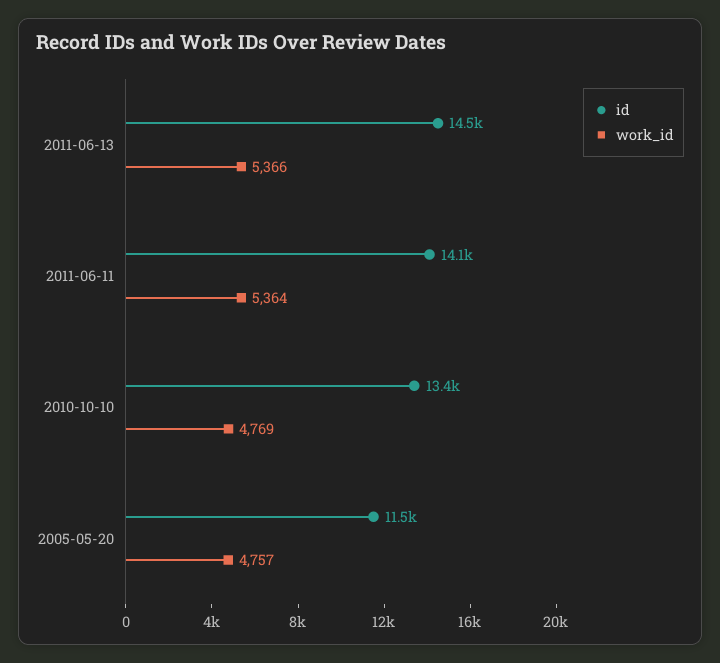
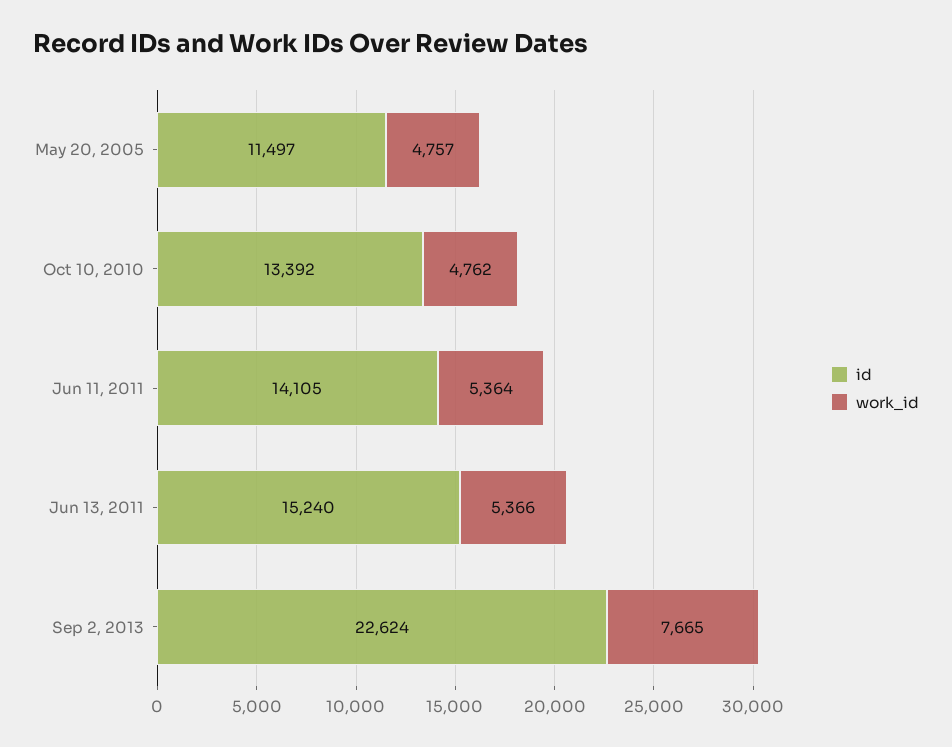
id, 2011-06-13: 14500 -> 15240
work_id, 2010-10-10: 4769 -> 4762
id, Sep 2, 2013: none -> 22624
work_id, Sep 2, 2013: none -> 7665

